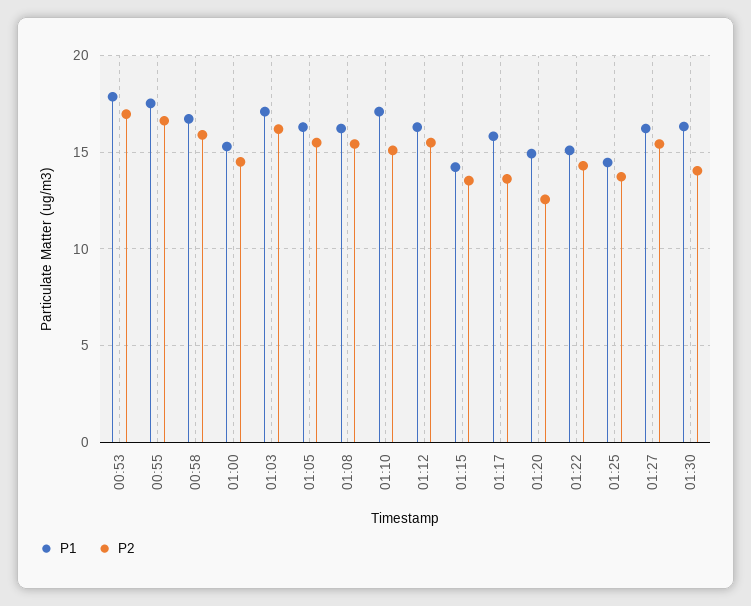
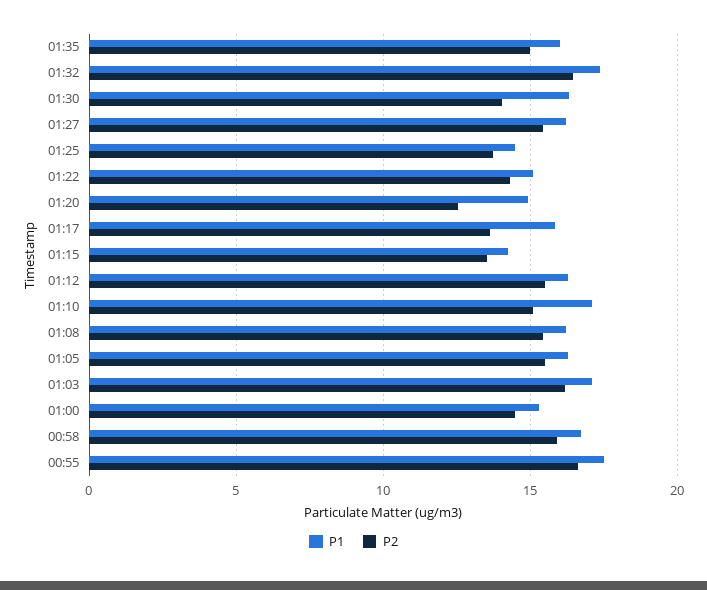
P1, 00:53: 18 -> none
P2, 00:53: 17 -> none
P1, 01:35: none -> 16
P2, 01:35: none -> 15
P1, 01:32: none -> 17.5
P2, 01:32: none -> 16.5

